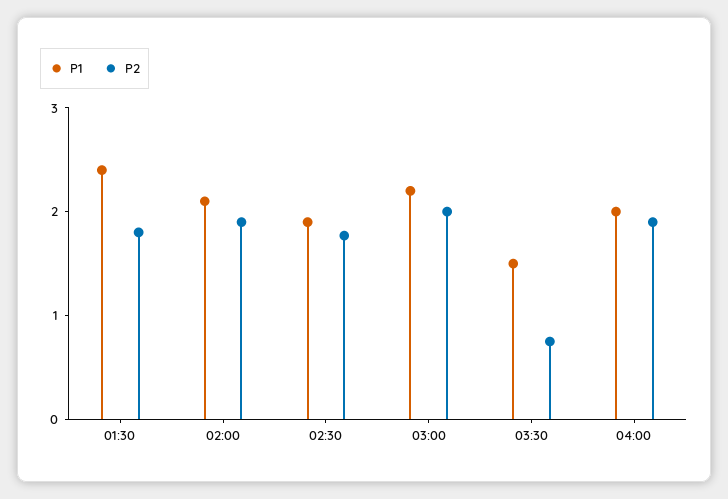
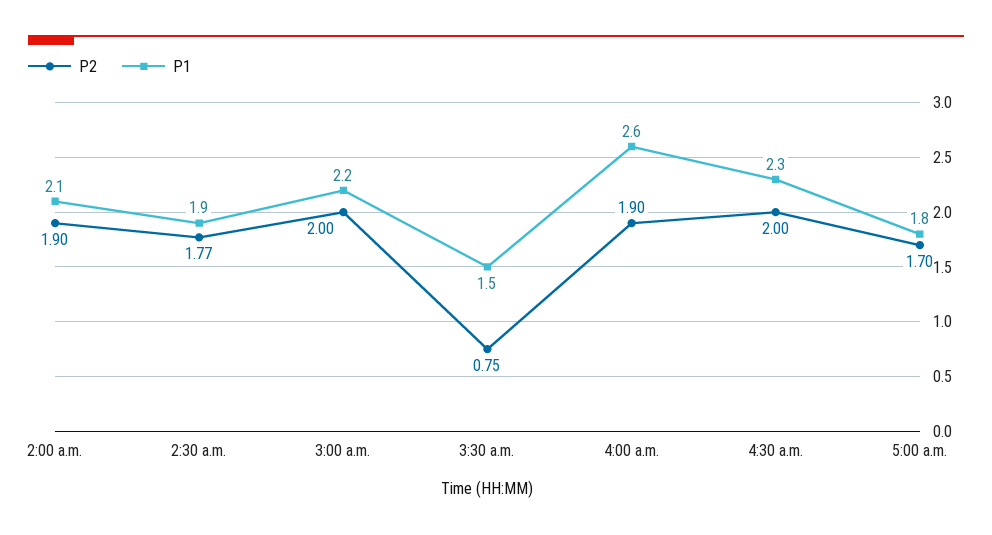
P1, 01:30: 2.4 -> none
P2, 01:30: 1.8 -> none
P1, 04:00: 2 -> 2.6
P2, 4:30 a.m.: none -> 2
P1, 4:30 a.m.: none -> 2.3
P2, 5:00 a.m.: none -> 1.7
P1, 5:00 a.m.: none -> 1.8

